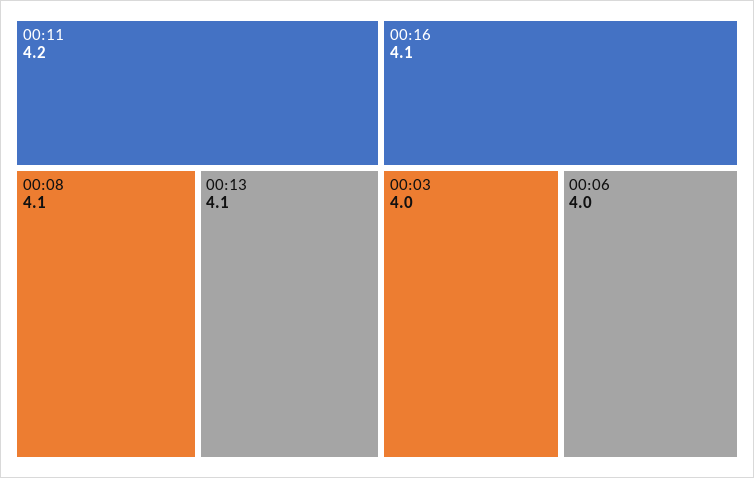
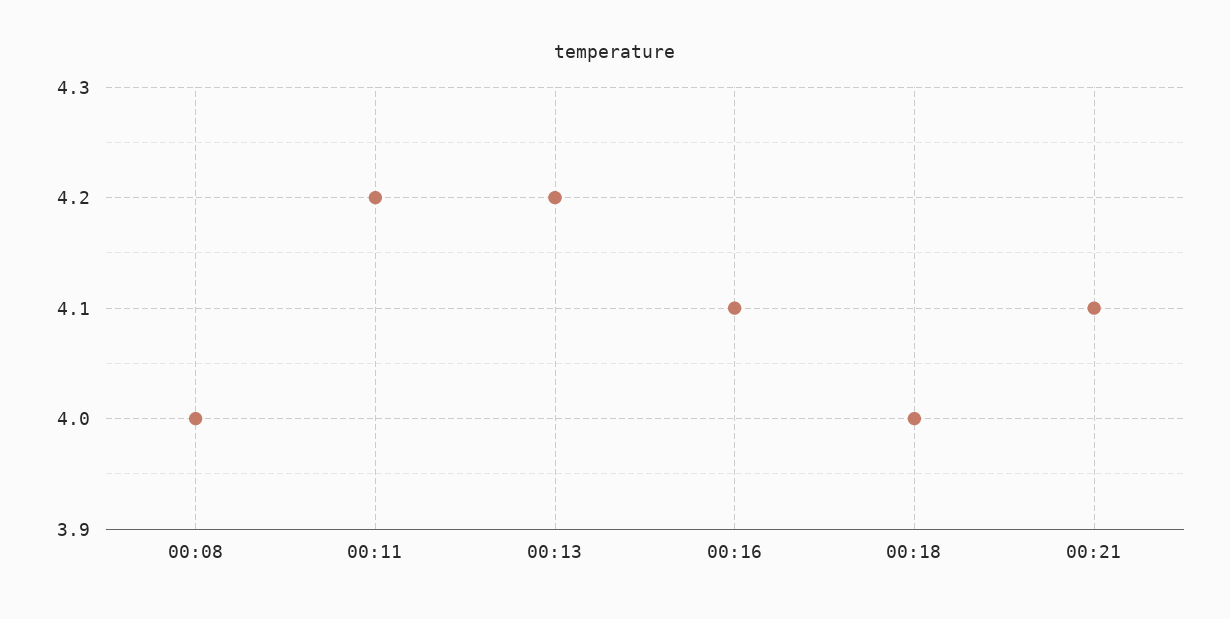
00:08: 4.1 -> 4
00:13: 4.1 -> 4.2
00:03: 4 -> none
00:06: 4 -> none
00:18: none -> 4
00:21: none -> 4.1

